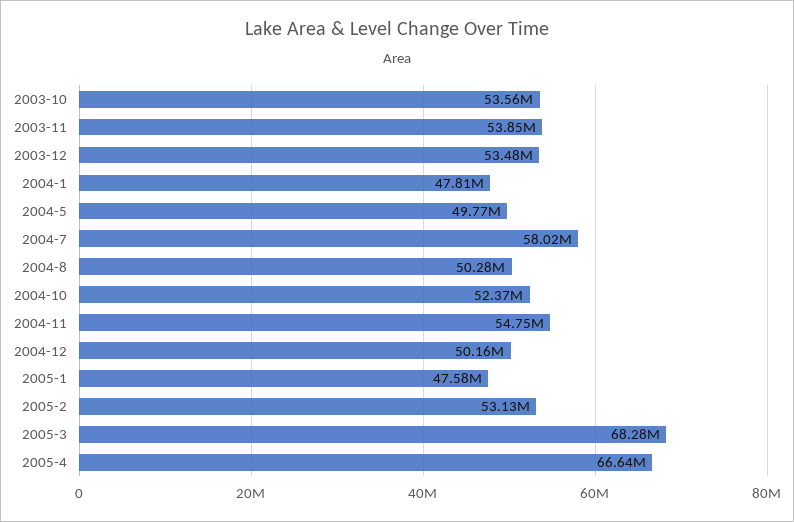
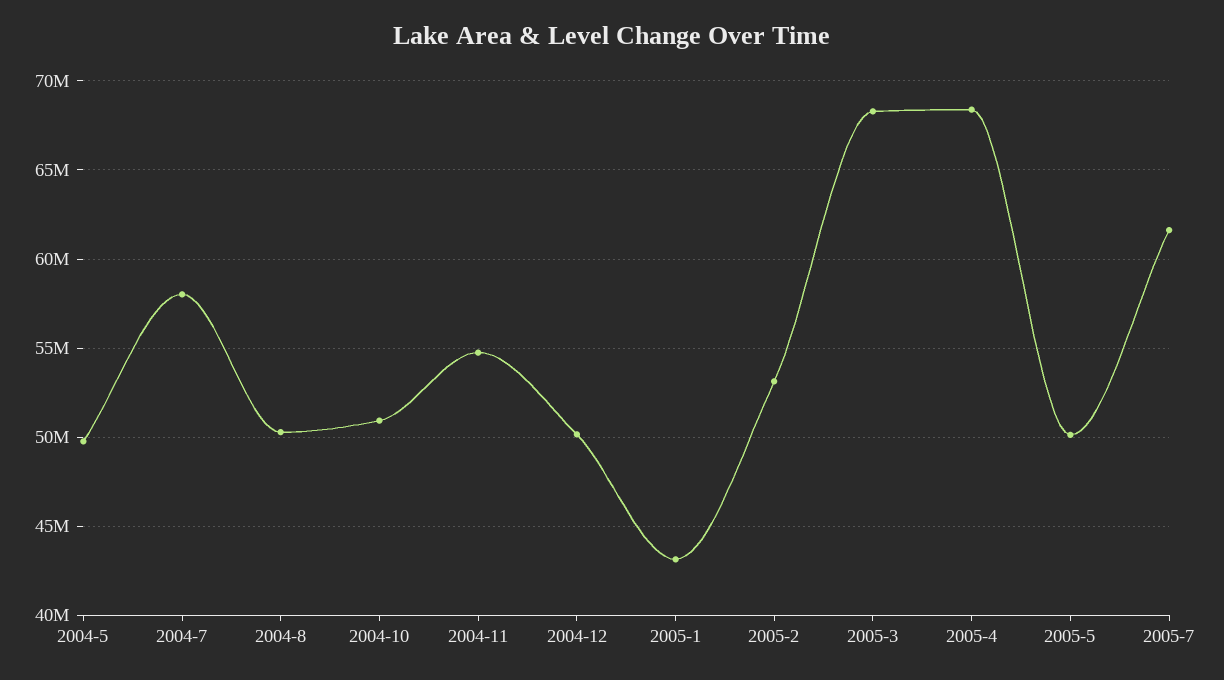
2003-10: 53560000 -> none
2003-11: 53850000 -> none
2003-12: 53480000 -> none
2004-1: 47810000 -> none
2004-10: 52370000 -> 51000000
2005-1: 47580000 -> 43000000
2005-4: 66640000 -> 68500000
2005-5: none -> 50000000
2005-7: none -> 61500000

